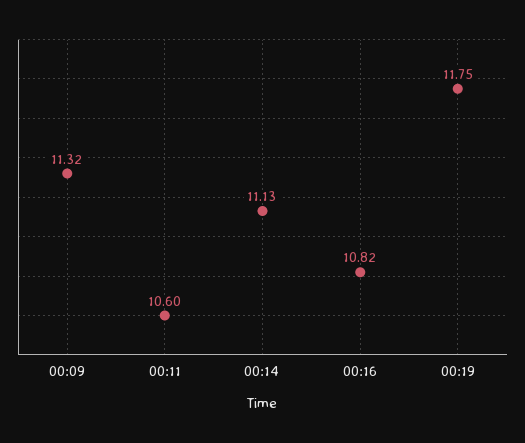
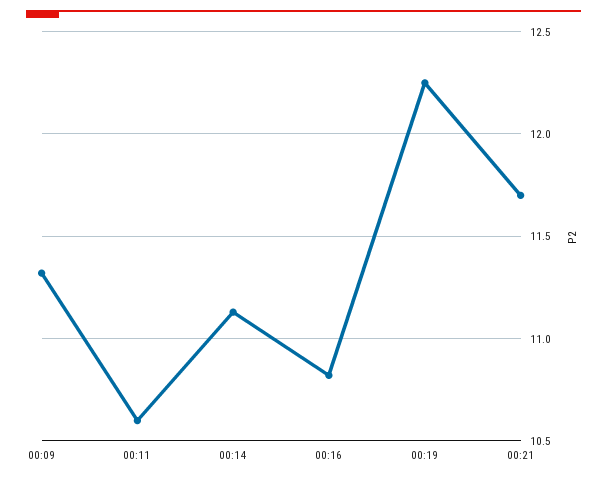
00:19: 11.75 -> 12.25
00:21: none -> 11.7

